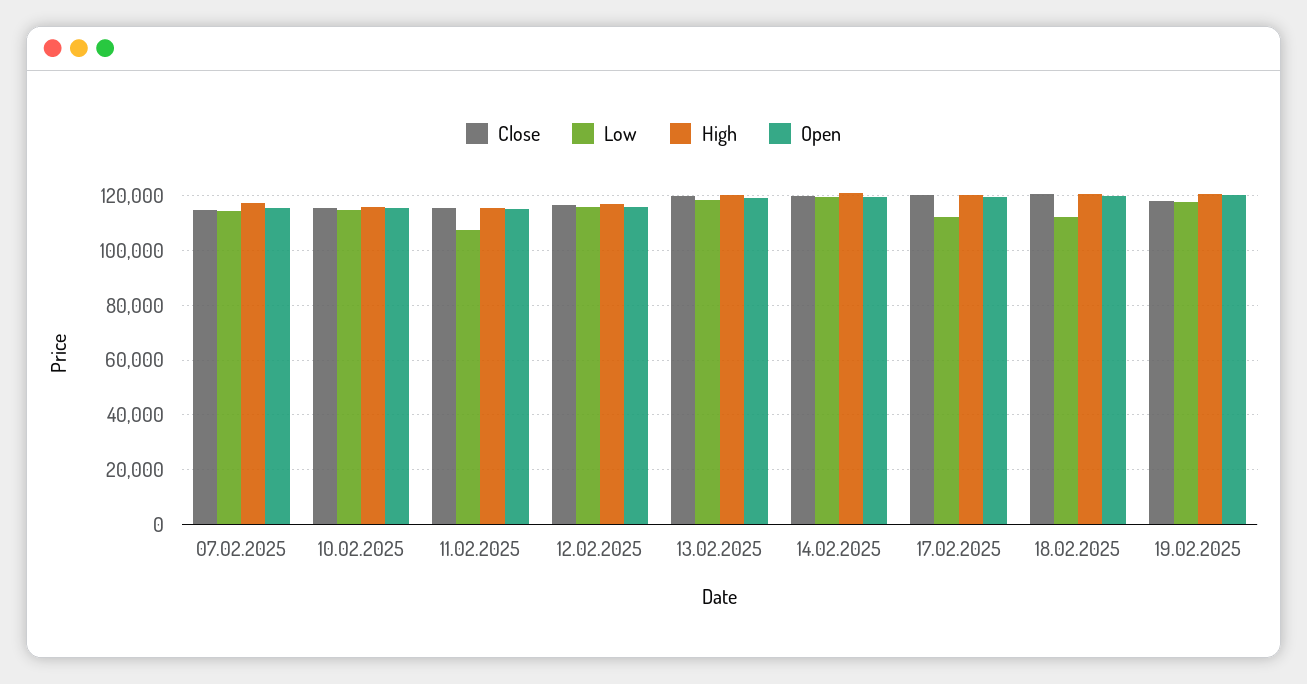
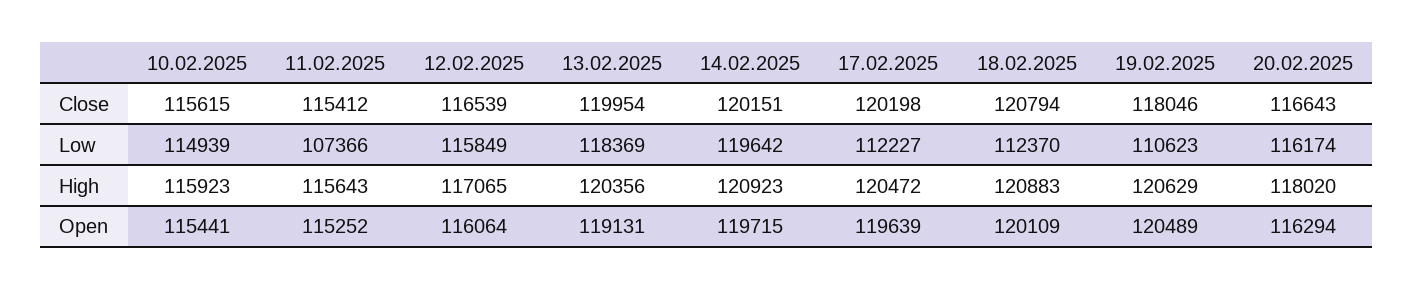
Close, 07.02.2025: 115000 -> none
Low, 07.02.2025: 115000 -> none
High, 07.02.2025: 117500 -> none
Open, 07.02.2025: 115000 -> none
Low, 19.02.2025: 117500 -> 110623
Close, 20.02.2025: none -> 116643
Low, 20.02.2025: none -> 116174
High, 20.02.2025: none -> 118020
Open, 20.02.2025: none -> 116294

